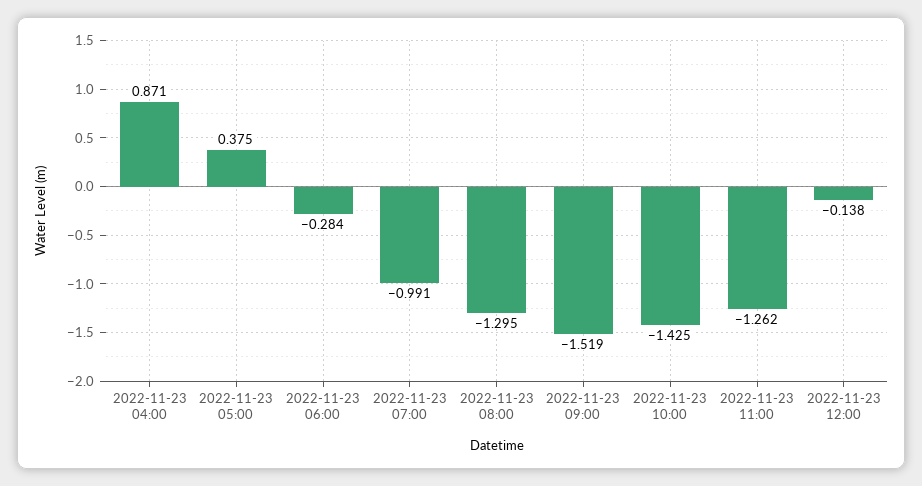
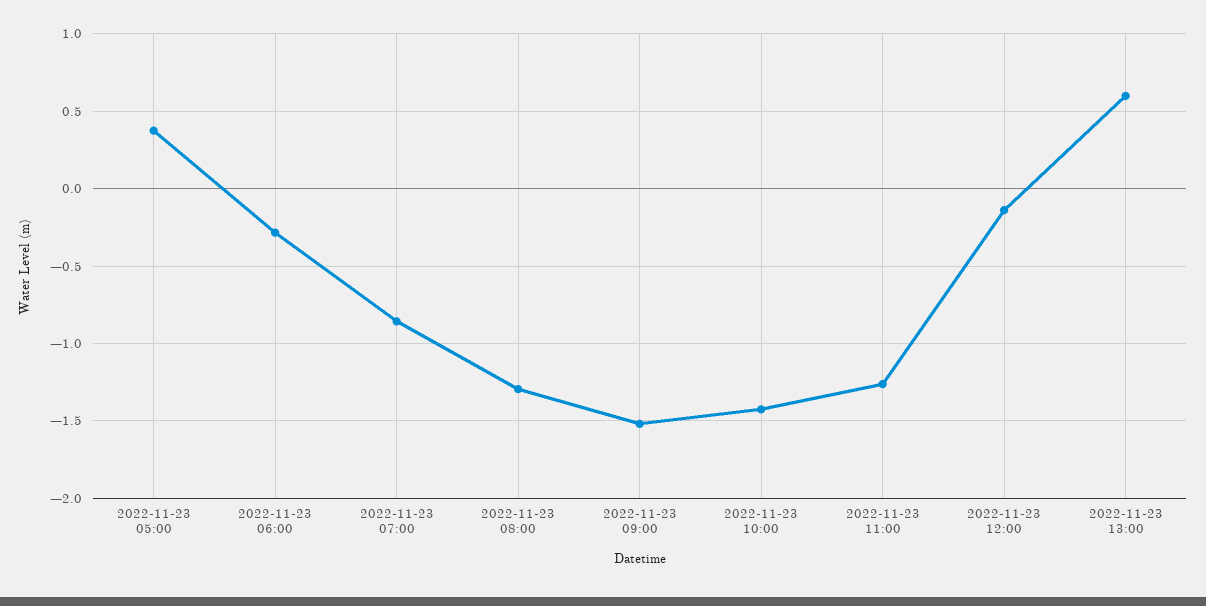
2022-11-23 04:00: 0.871 -> none
2022-11-23 07:00: -0.991 -> -0.85
2022-11-23 13:00: none -> 0.6

